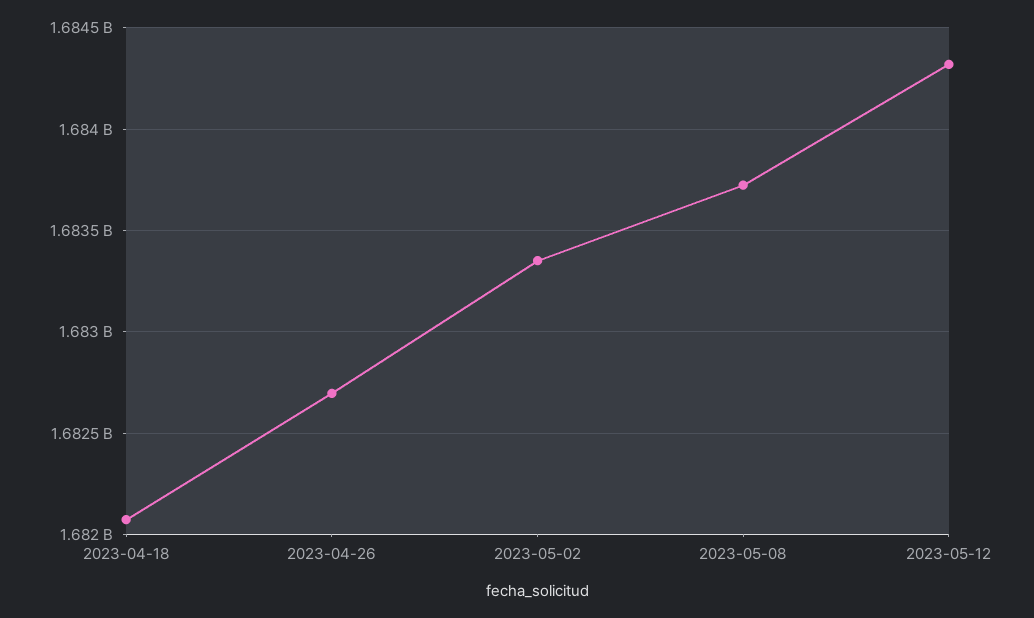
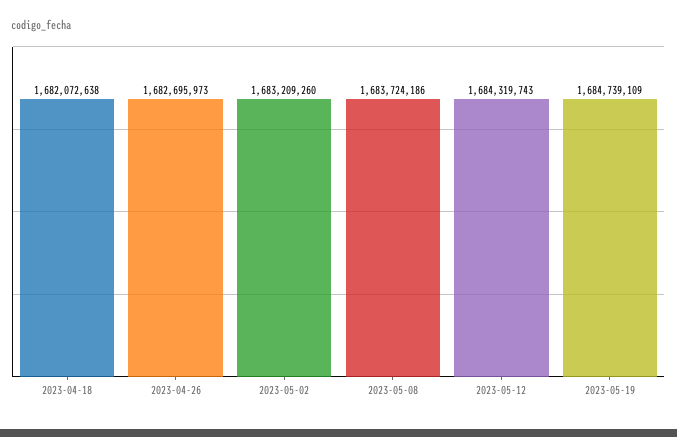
2023-05-02: 1683350000 -> 1683209260
2023-05-19: none -> 1684739109

